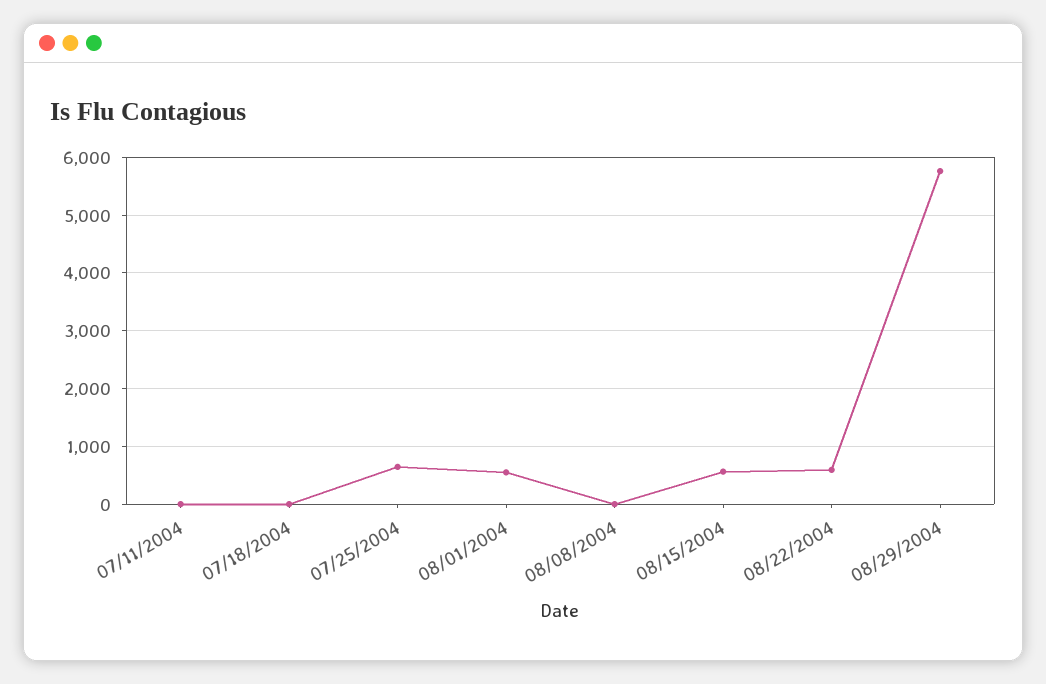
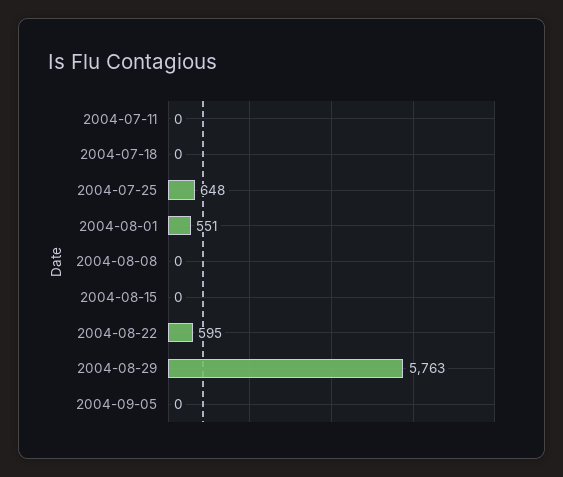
08/15/2004: 600 -> 0
2004-09-05: none -> 0

